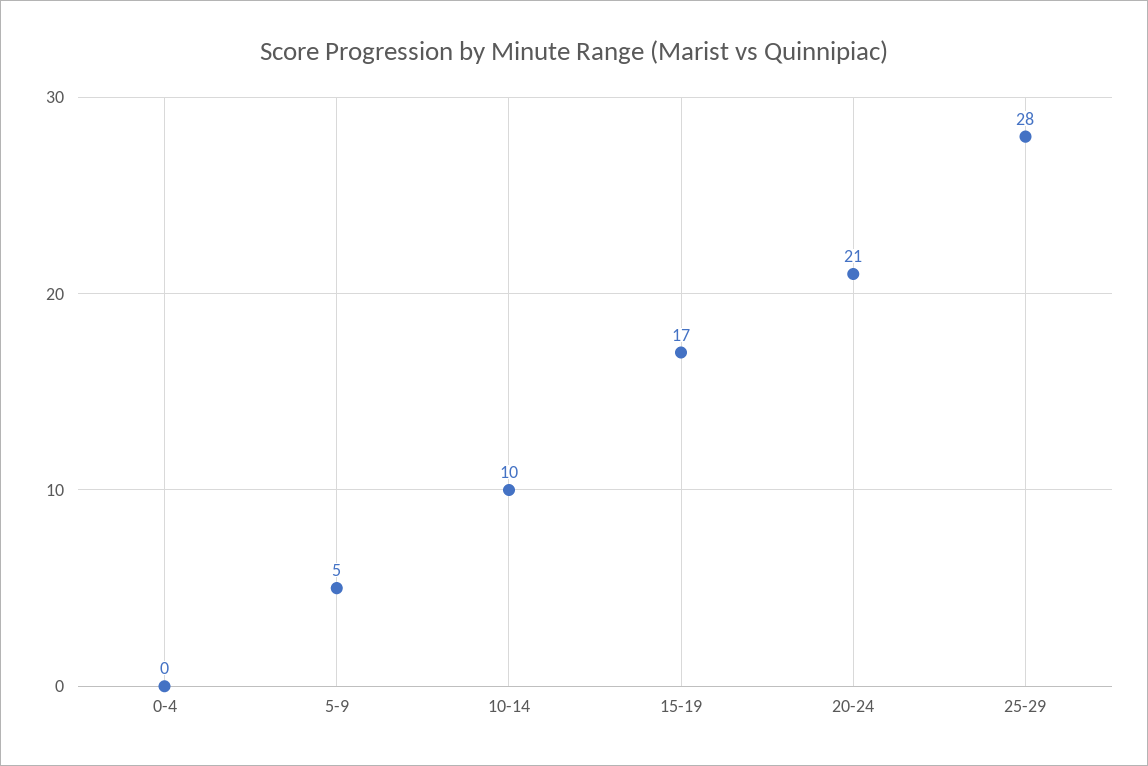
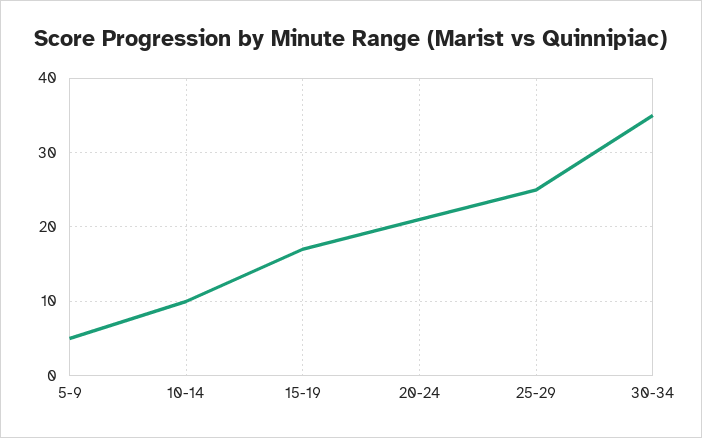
0-4: 0 -> none
25-29: 28 -> 25
30-34: none -> 35

